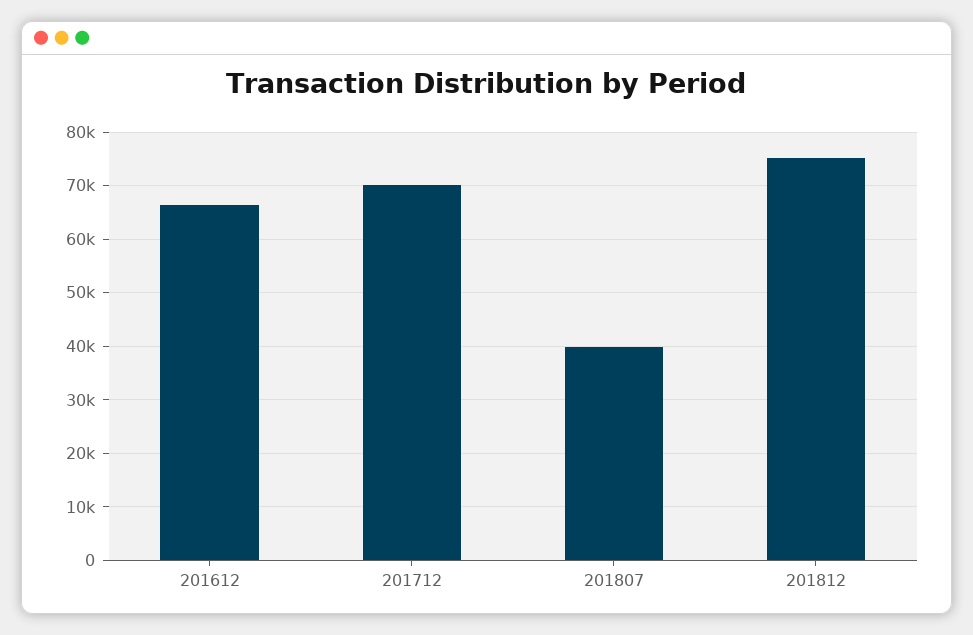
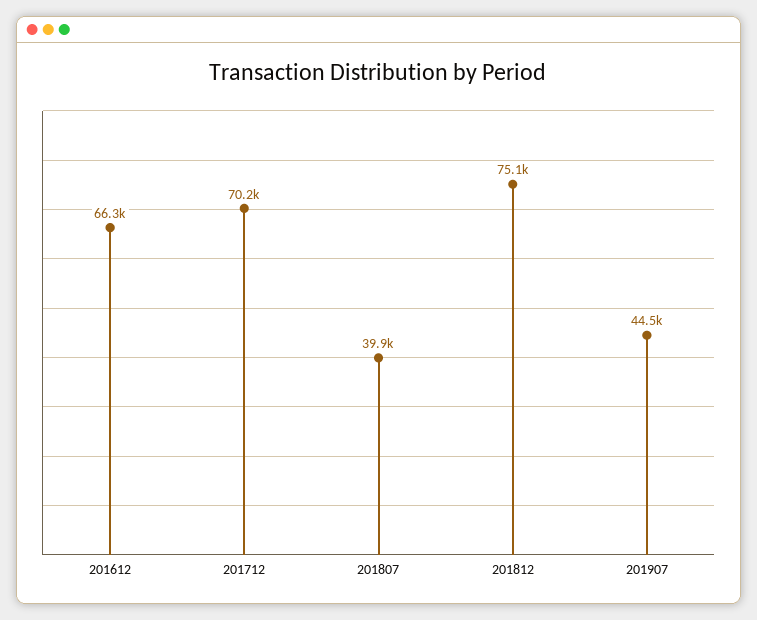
201907: none -> 44500

